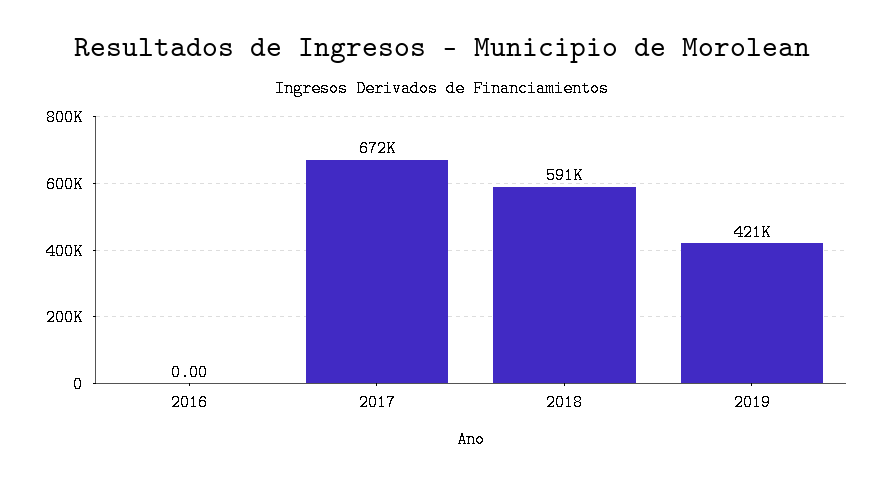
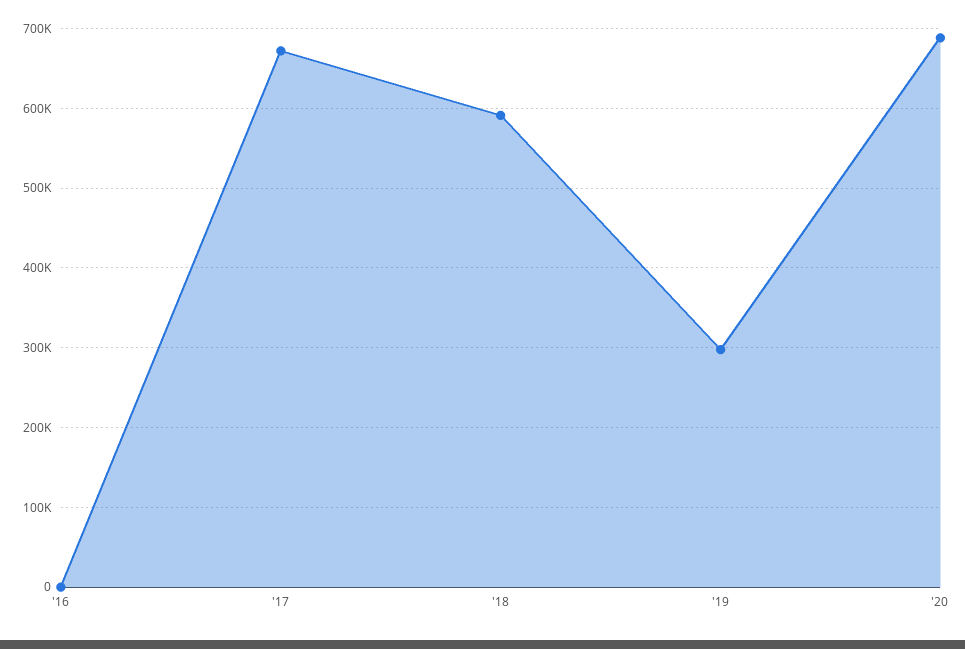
2019: 421000 -> 300000
'20: none -> 690000

